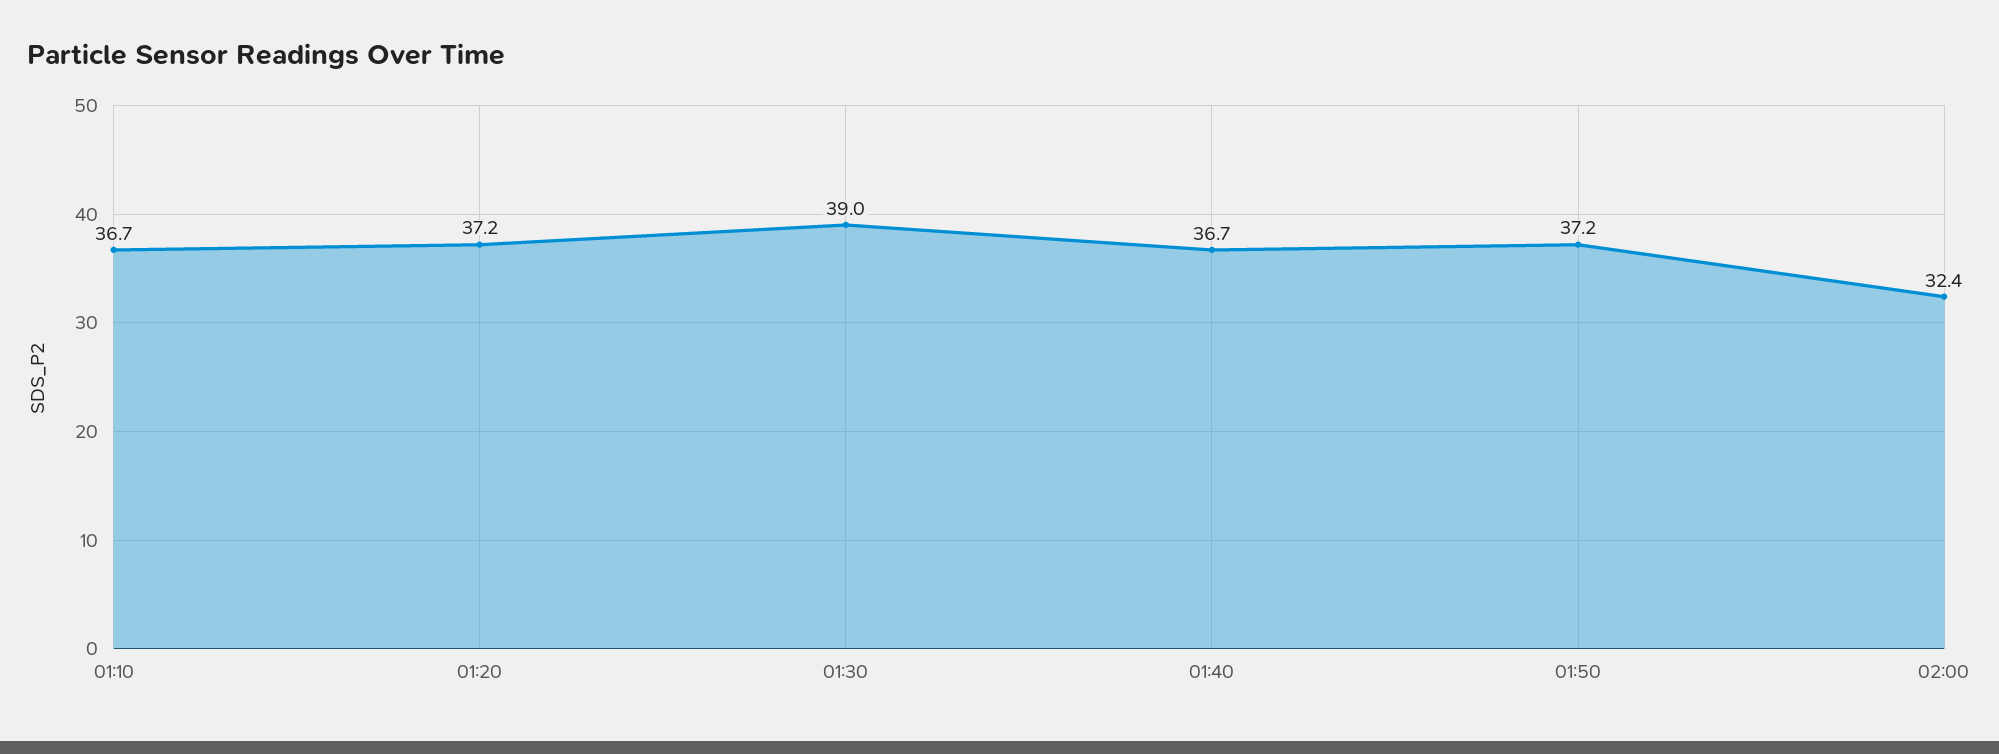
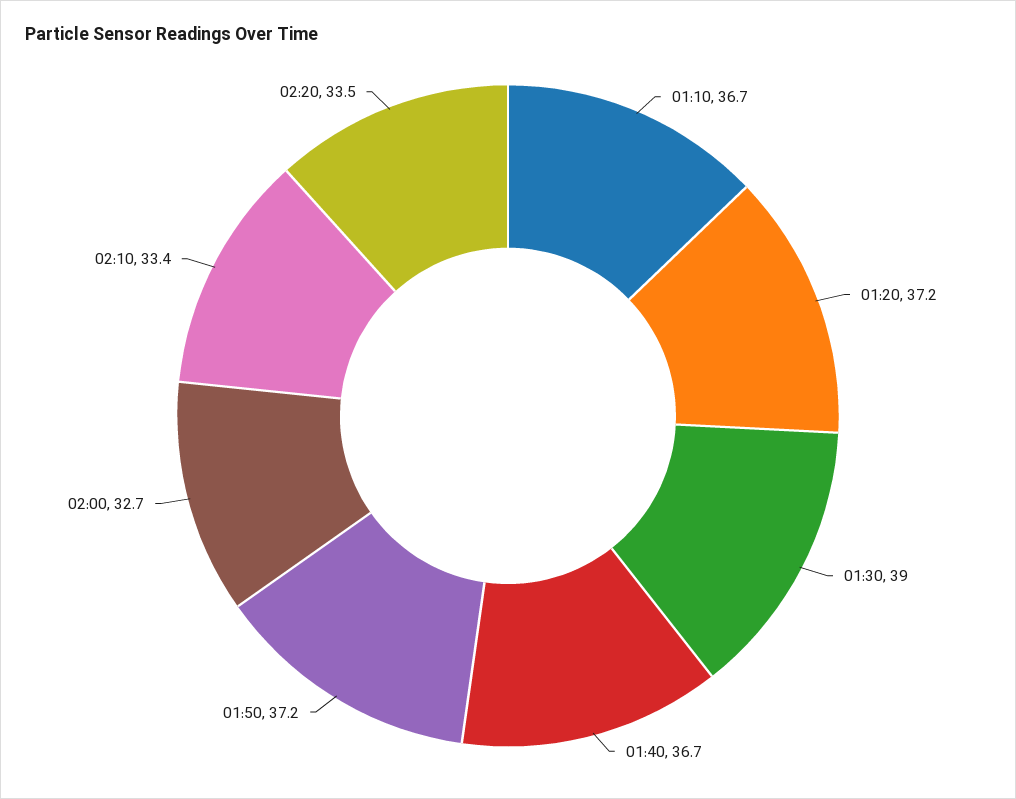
02:00: 32.4 -> 32.7
02:10: none -> 33.4
02:20: none -> 33.5

